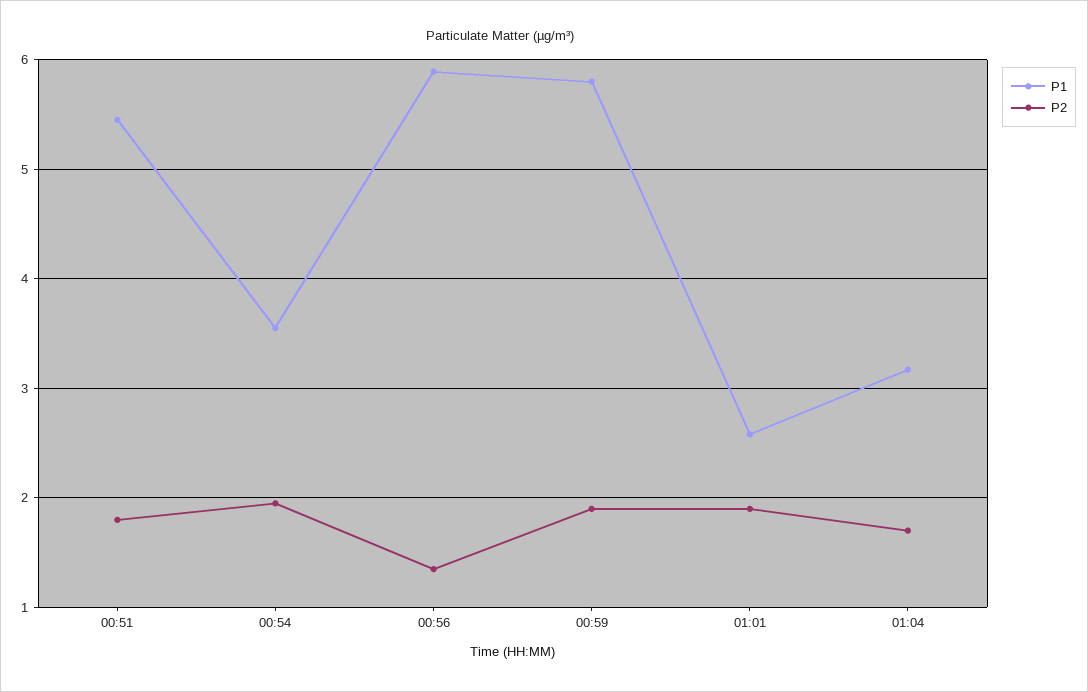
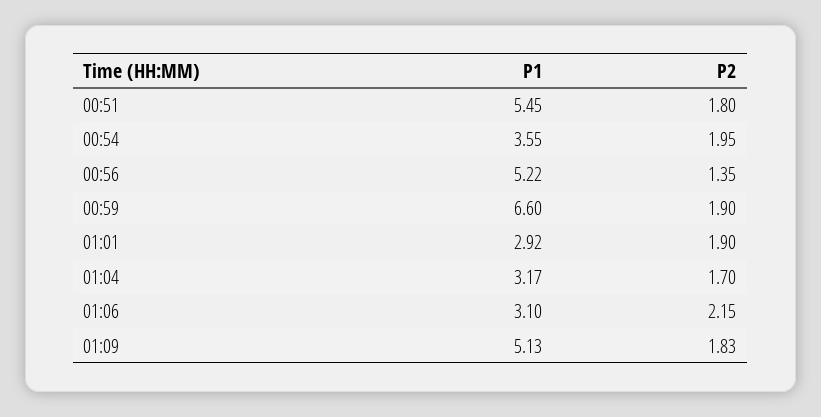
P1, 00:56: 5.9 -> 5.22
P1, 00:59: 5.8 -> 6.6
P1, 01:01: 2.6 -> 2.92
P1, 01:06: none -> 3.1
P2, 01:06: none -> 2.15
P1, 01:09: none -> 5.13
P2, 01:09: none -> 1.83

